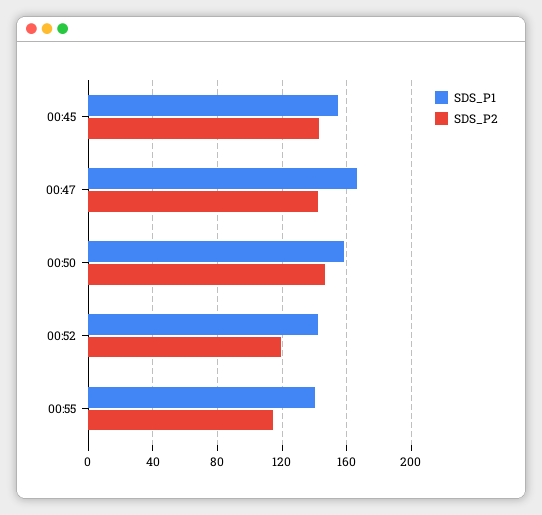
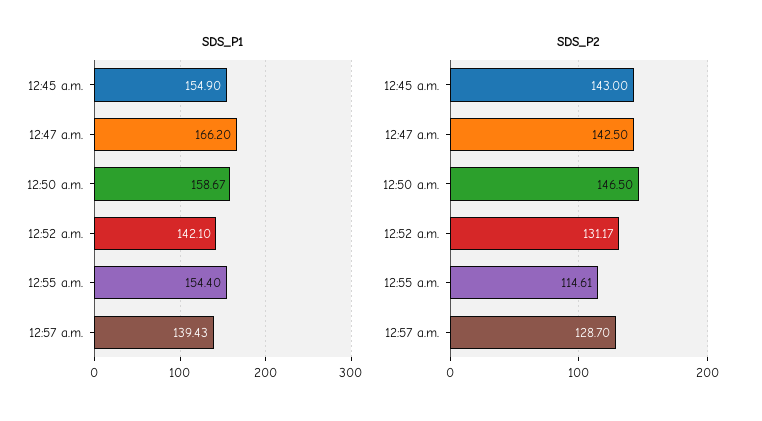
SDS_P2, 00:52: 120 -> 131.17
SDS_P1, 00:55: 140 -> 154.4
SDS_P1, 12:57 a.m.: none -> 139.43
SDS_P2, 12:57 a.m.: none -> 128.7

